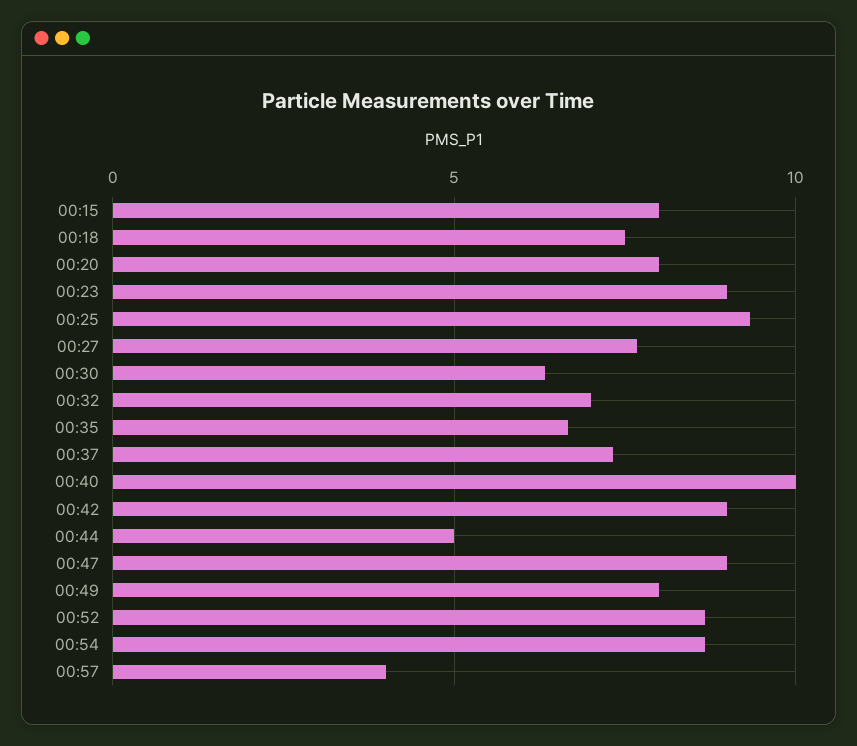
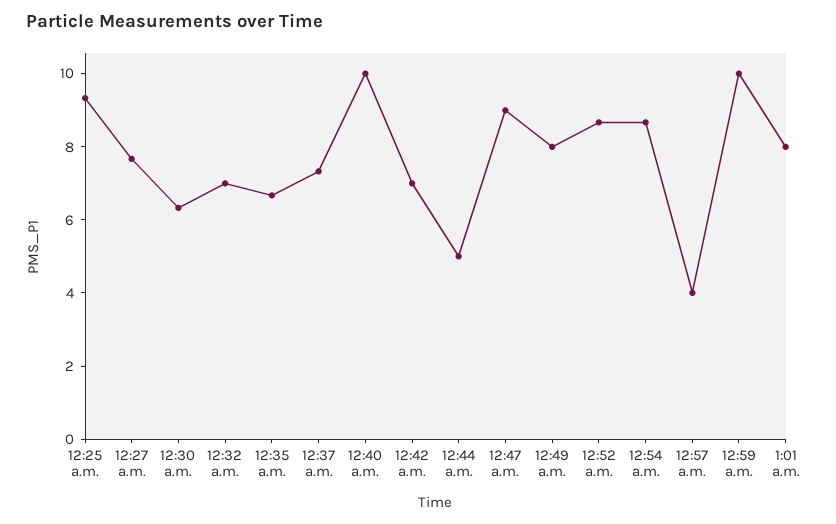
00:15: 8 -> none
00:18: 7.5 -> none
00:20: 8 -> none
00:23: 9 -> none
00:42: 9 -> 7
12:59 a.m.: none -> 10
1:01 a.m.: none -> 8

